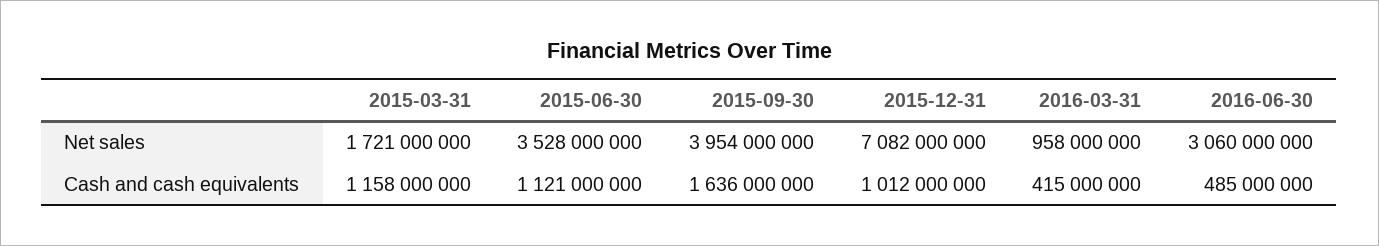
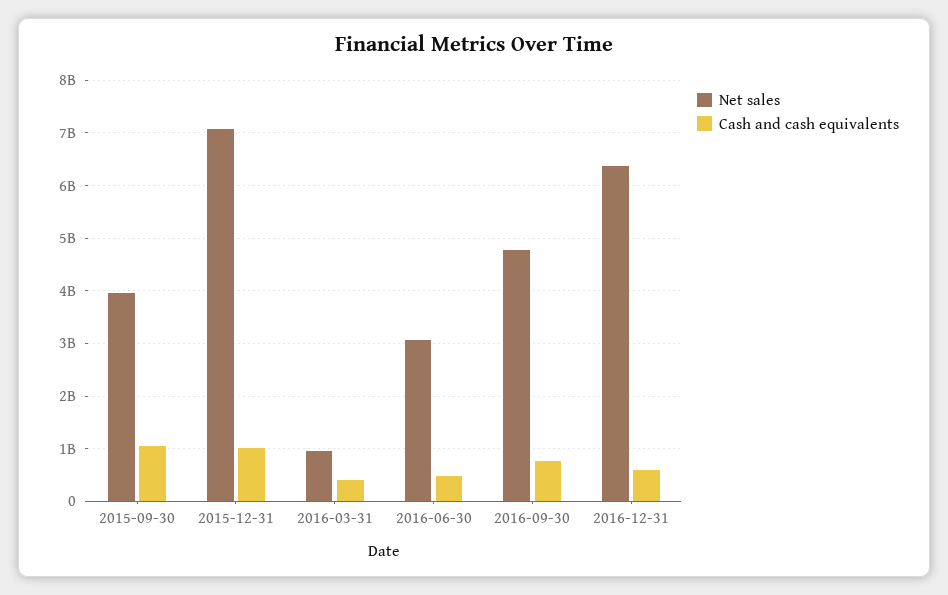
Net sales, 2015-03-31: 1721000000 -> none
Net sales, 2015-06-30: 3528000000 -> none
Cash and cash equivalents, 2015-03-31: 1158000000 -> none
Cash and cash equivalents, 2015-06-30: 1121000000 -> none
Cash and cash equivalents, 2015-09-30: 1636000000 -> 1000000000
Net sales, 2016-09-30: none -> 4800000000
Cash and cash equivalents, 2016-09-30: none -> 800000000
Net sales, 2016-12-31: none -> 6400000000
Cash and cash equivalents, 2016-12-31: none -> 600000000

